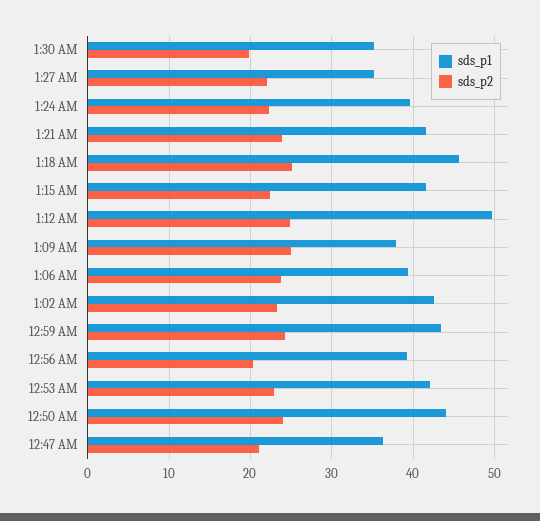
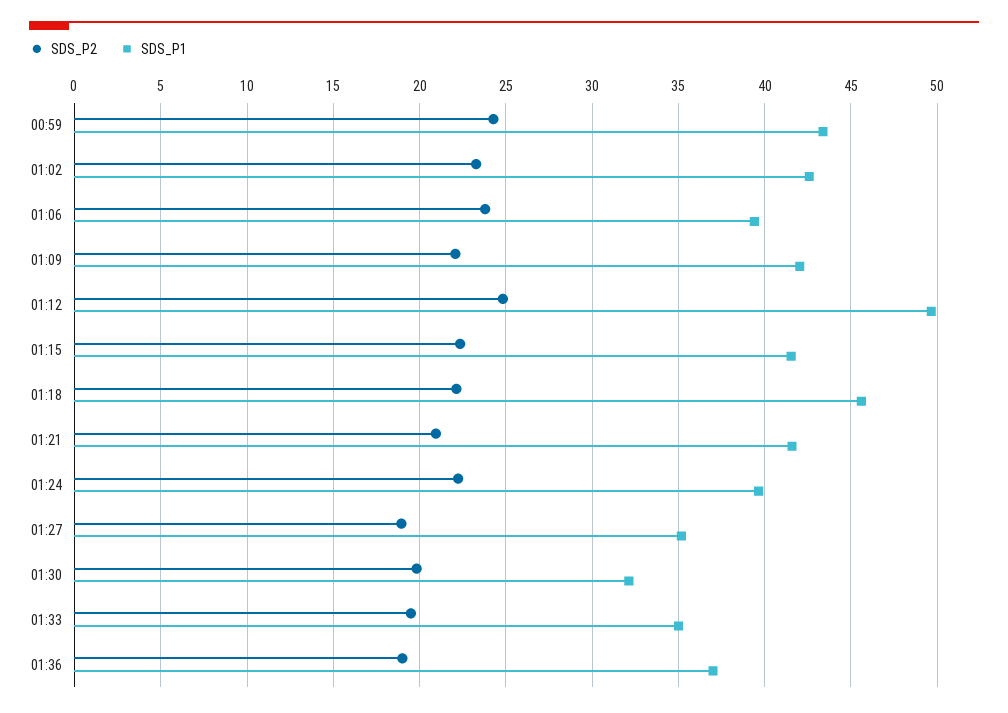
sds_p1, 1:30 AM: 35 -> 32
sds_p2, 1:27 AM: 22 -> 19
sds_p2, 1:21 AM: 24 -> 21
sds_p2, 1:18 AM: 25 -> 22
sds_p1, 1:09 AM: 38 -> 42
sds_p2, 1:09 AM: 25 -> 22
sds_p1, 12:56 AM: 39 -> none
sds_p2, 12:56 AM: 20 -> none
sds_p1, 12:53 AM: 42 -> none
sds_p2, 12:53 AM: 23 -> none
sds_p1, 12:50 AM: 44 -> none
sds_p2, 12:50 AM: 24 -> none
sds_p1, 12:47 AM: 36 -> none
sds_p2, 12:47 AM: 21 -> none
sds_p2, 01:33: none -> 19.5
sds_p1, 01:33: none -> 35
sds_p2, 01:36: none -> 19
sds_p1, 01:36: none -> 37

